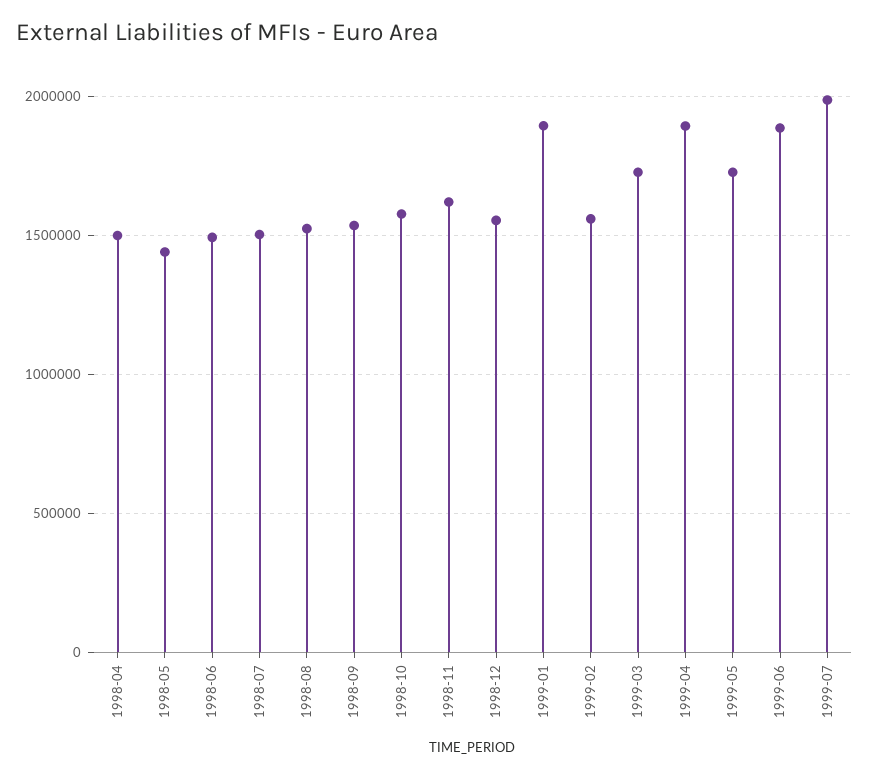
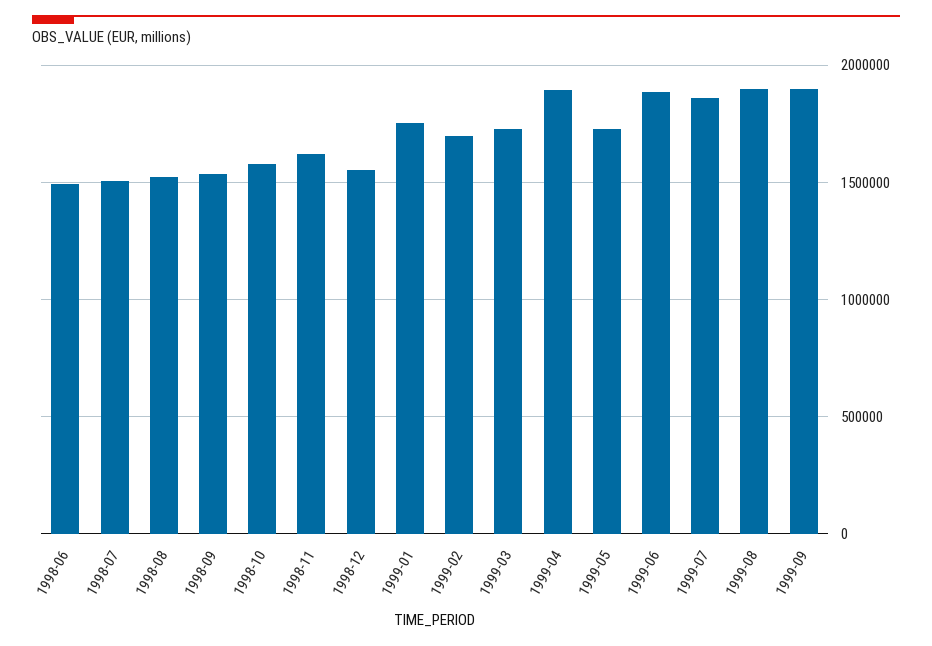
1998-04: 1500000 -> none
1998-05: 1450000 -> none
1999-01: 1900000 -> 1750000
1999-02: 1550000 -> 1700000
1999-07: 2000000 -> 1850000
1999-08: none -> 1900000
1999-09: none -> 1900000

